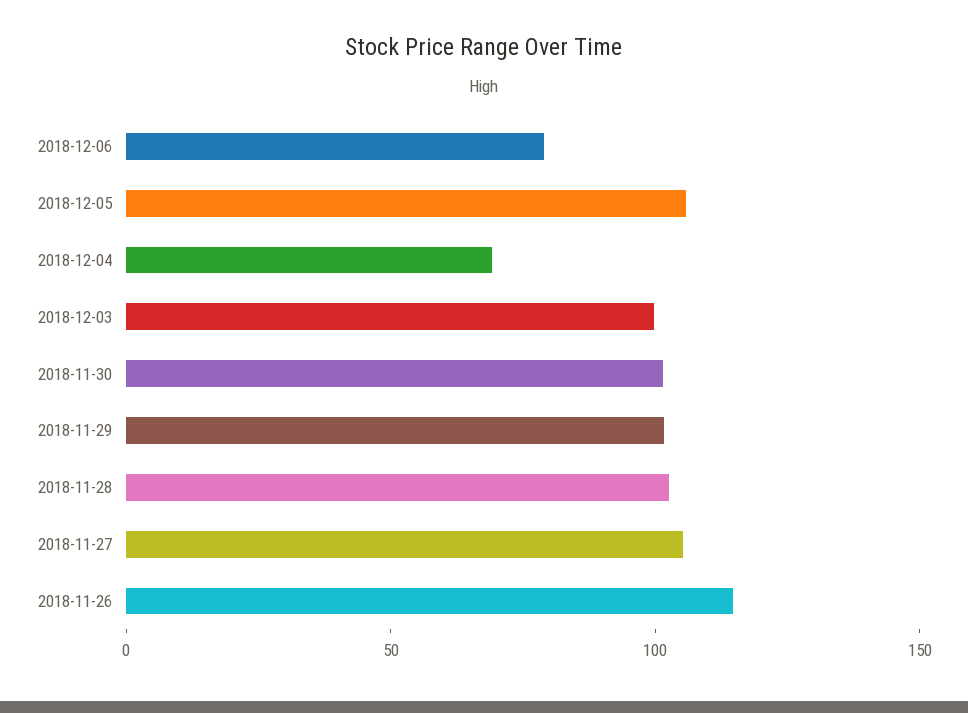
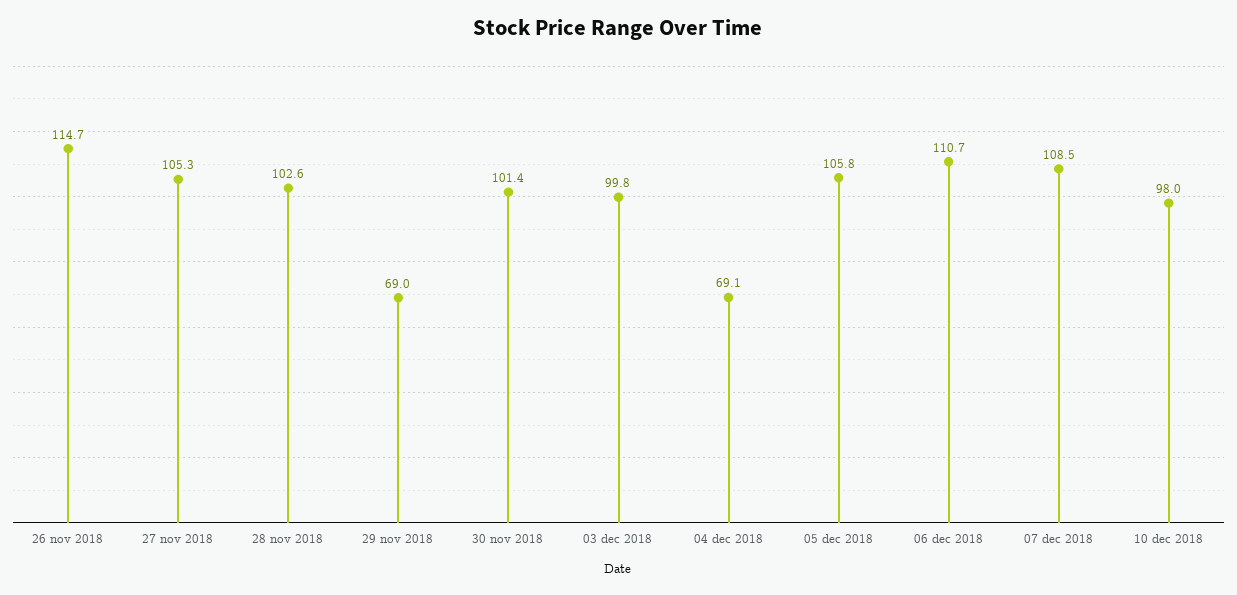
2018-12-06: 80 -> 110.7
2018-11-29: 100 -> 69
07 dec 2018: none -> 108.5
10 dec 2018: none -> 98

